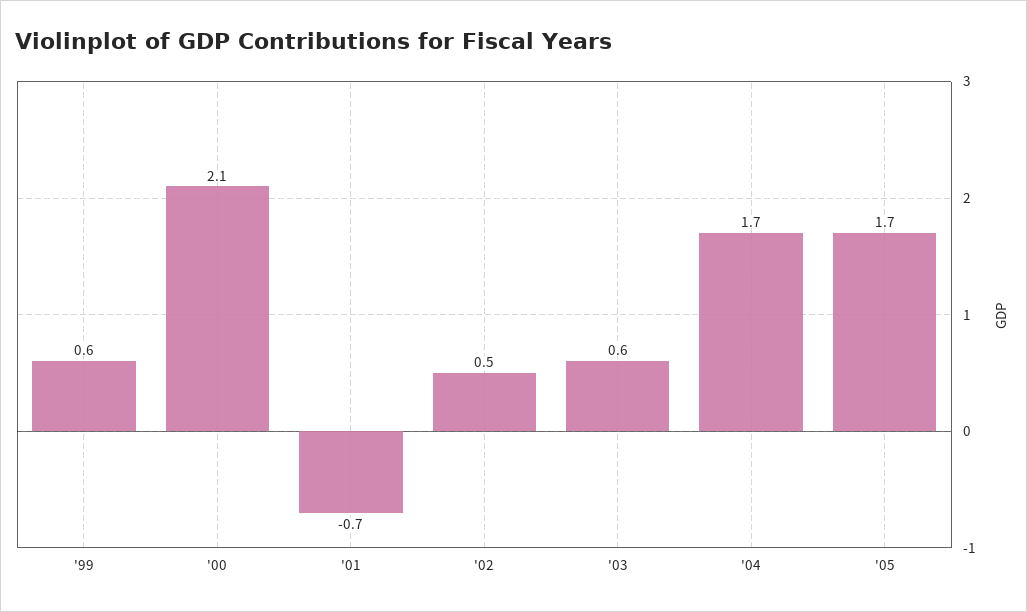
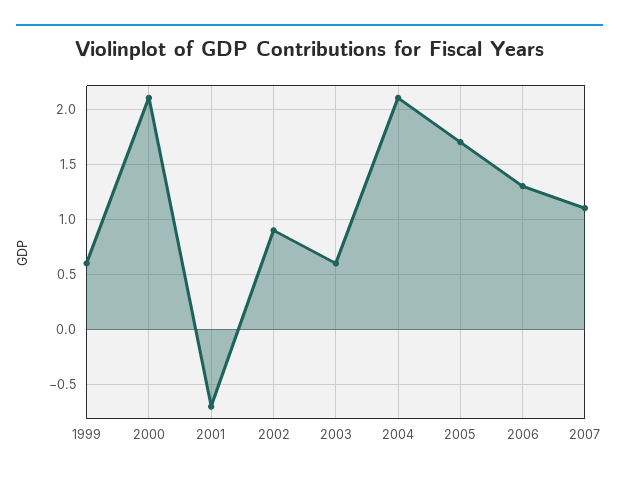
'02: 0.5 -> 0.9
'04: 1.7 -> 2.1
2006: none -> 1.3
2007: none -> 1.1

